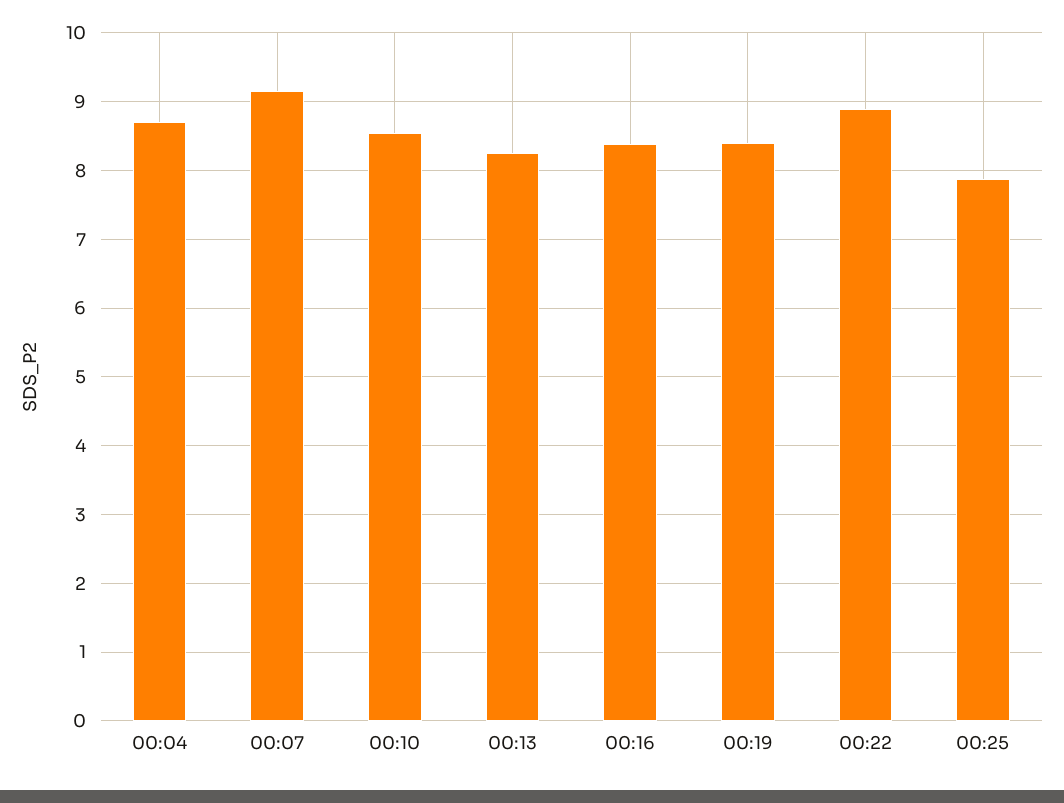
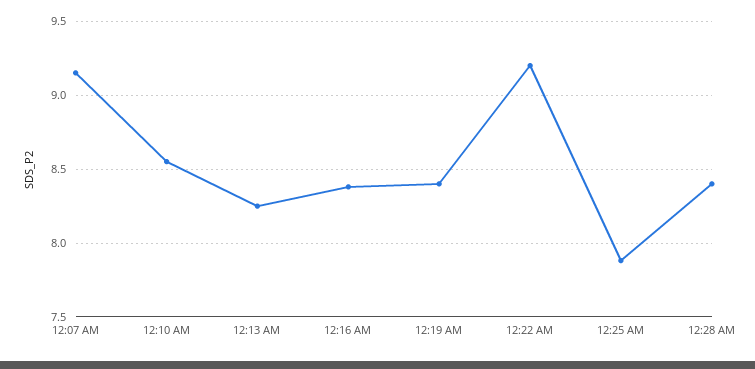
00:04: 8.7 -> none
00:22: 8.9 -> 9.2
12:28 AM: none -> 8.4

